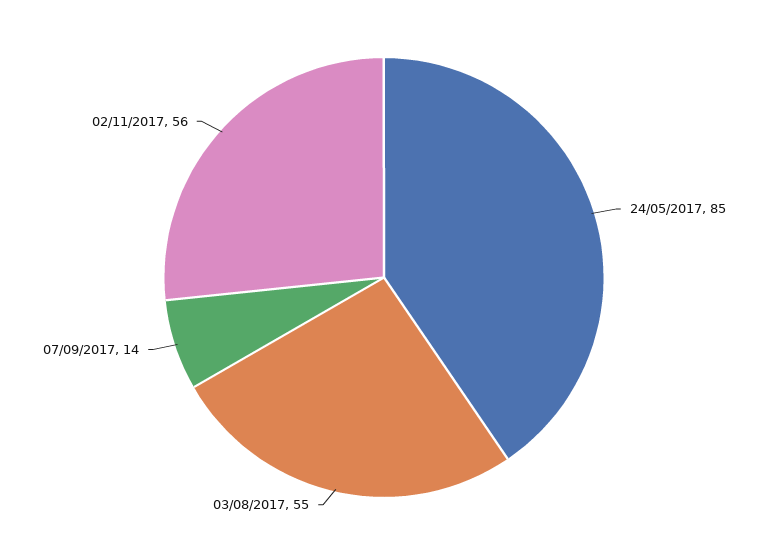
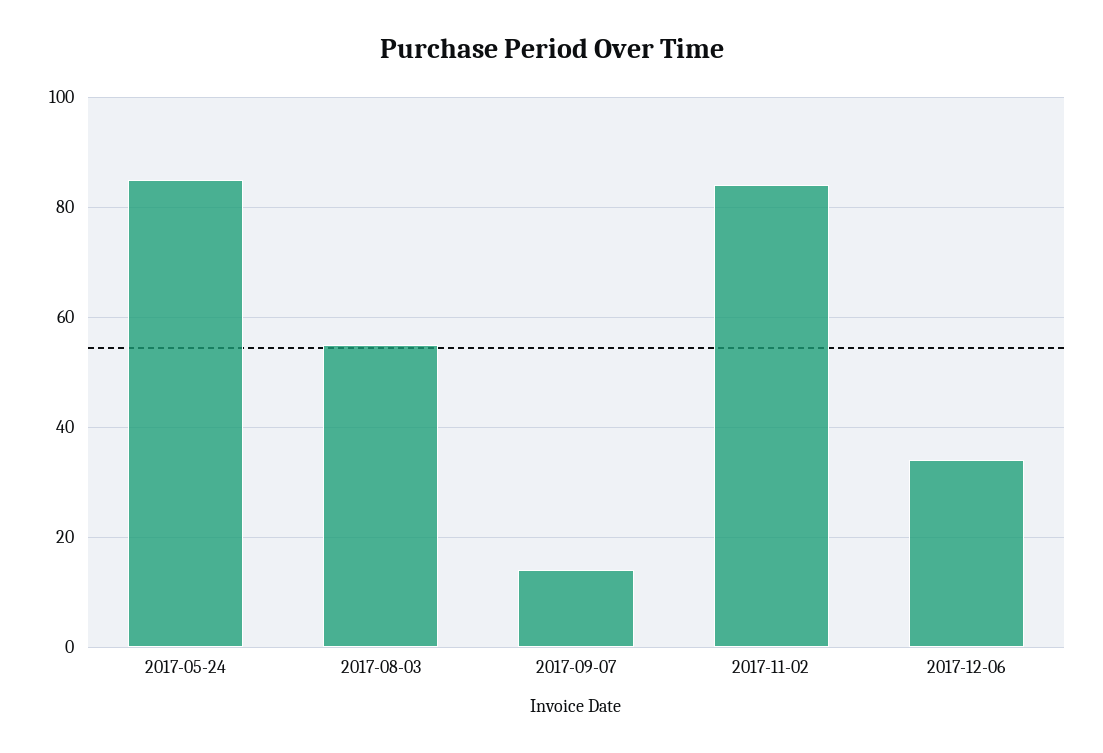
02/11/2017: 56 -> 85
2017-12-06: none -> 35

